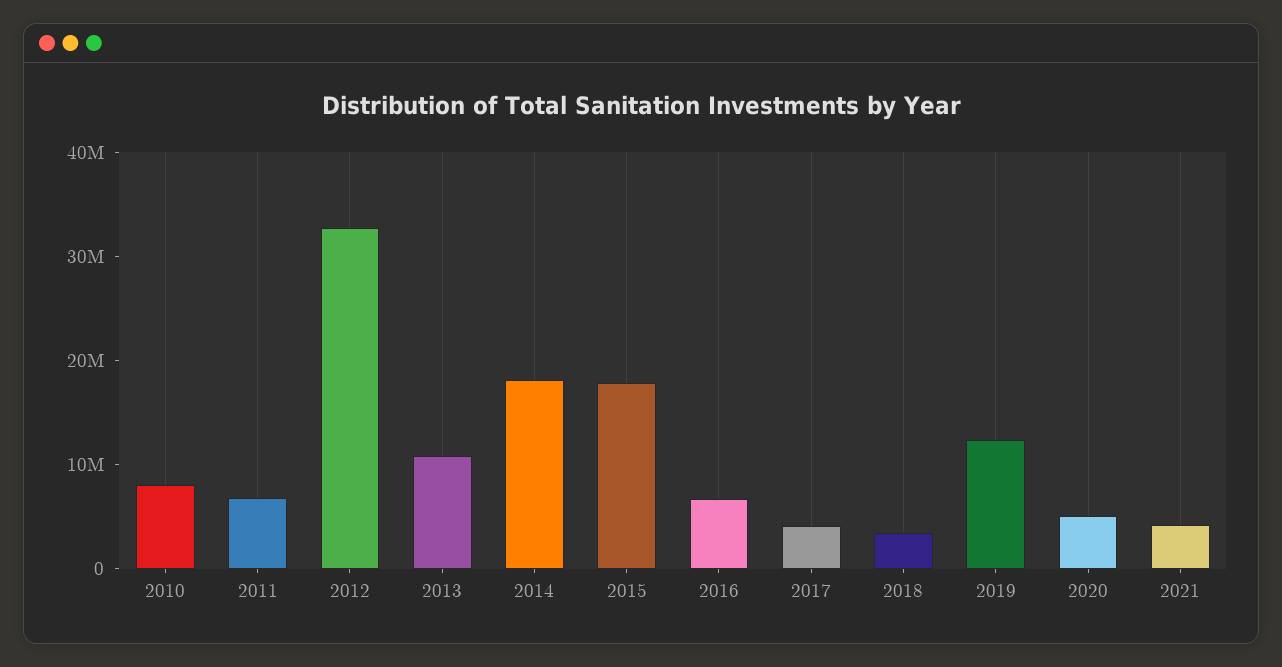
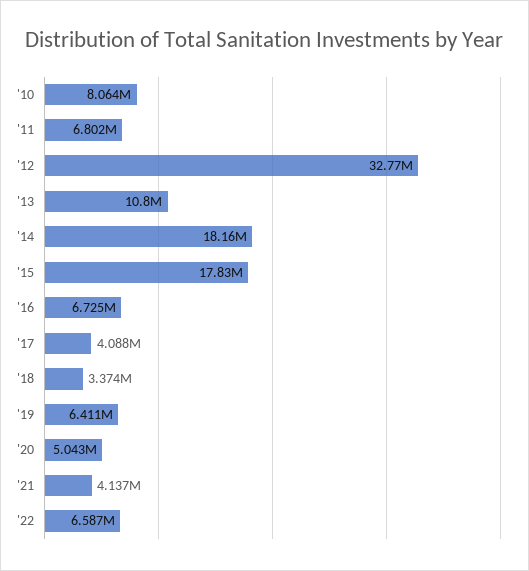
2019: 12000000 -> 6411000
'22: none -> 6587000

